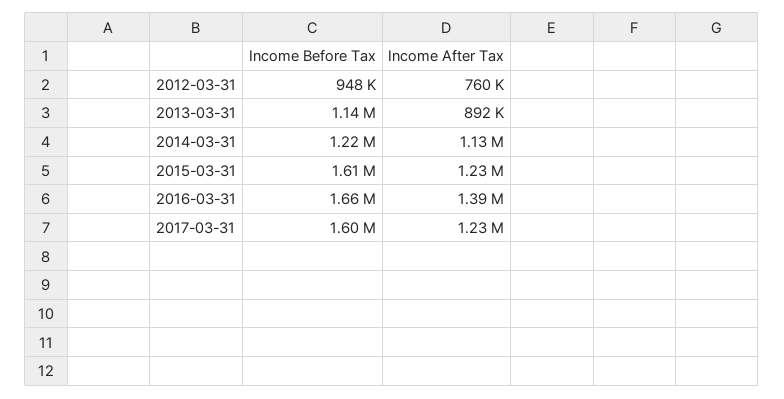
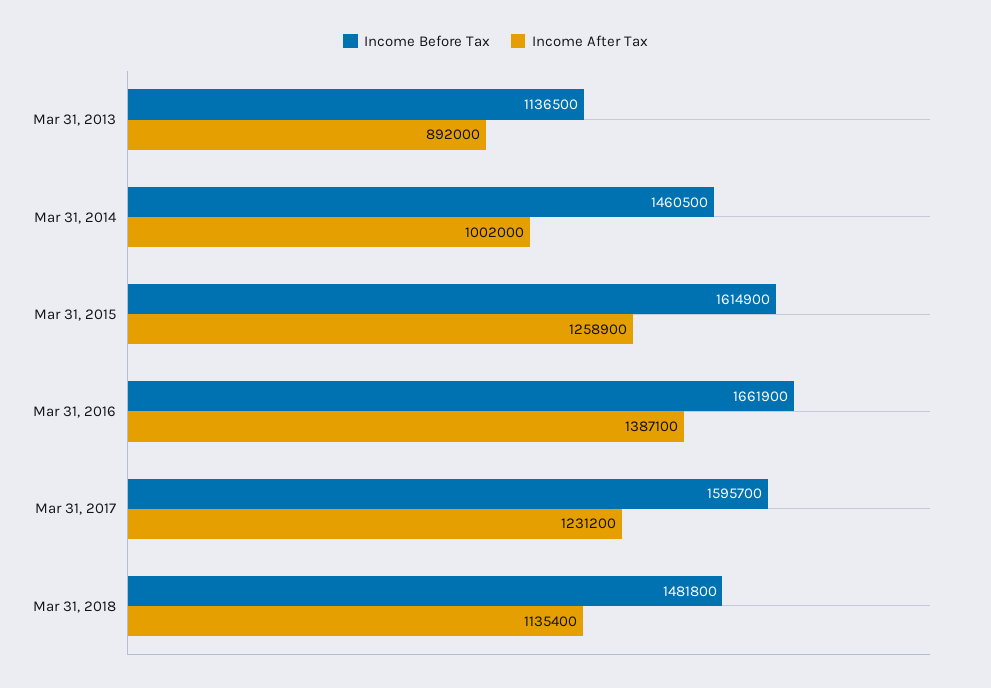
Income Before Tax, 2012-03-31: 948000 -> none
Income After Tax, 2012-03-31: 760000 -> none
Income Before Tax, 2014-03-31: 1220000 -> 1460500
Income After Tax, 2014-03-31: 1130000 -> 1002000
Income After Tax, 2015-03-31: 1230000 -> 1258900
Income Before Tax, Mar 31, 2018: none -> 1481800
Income After Tax, Mar 31, 2018: none -> 1135400

